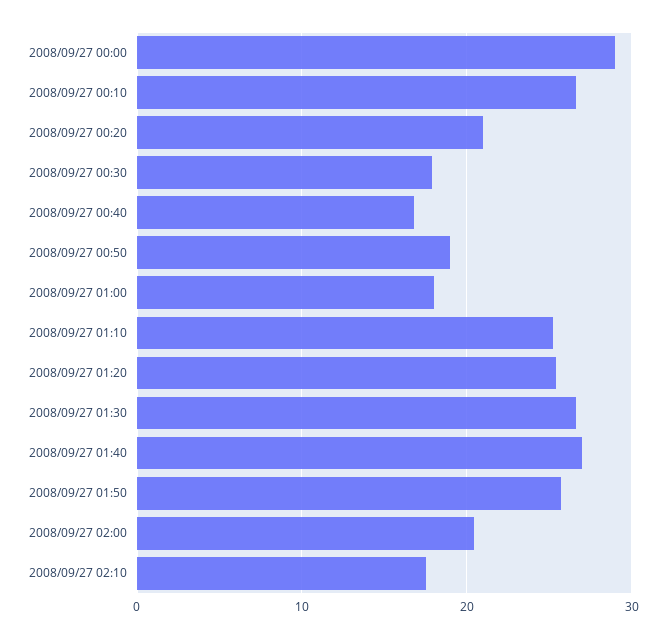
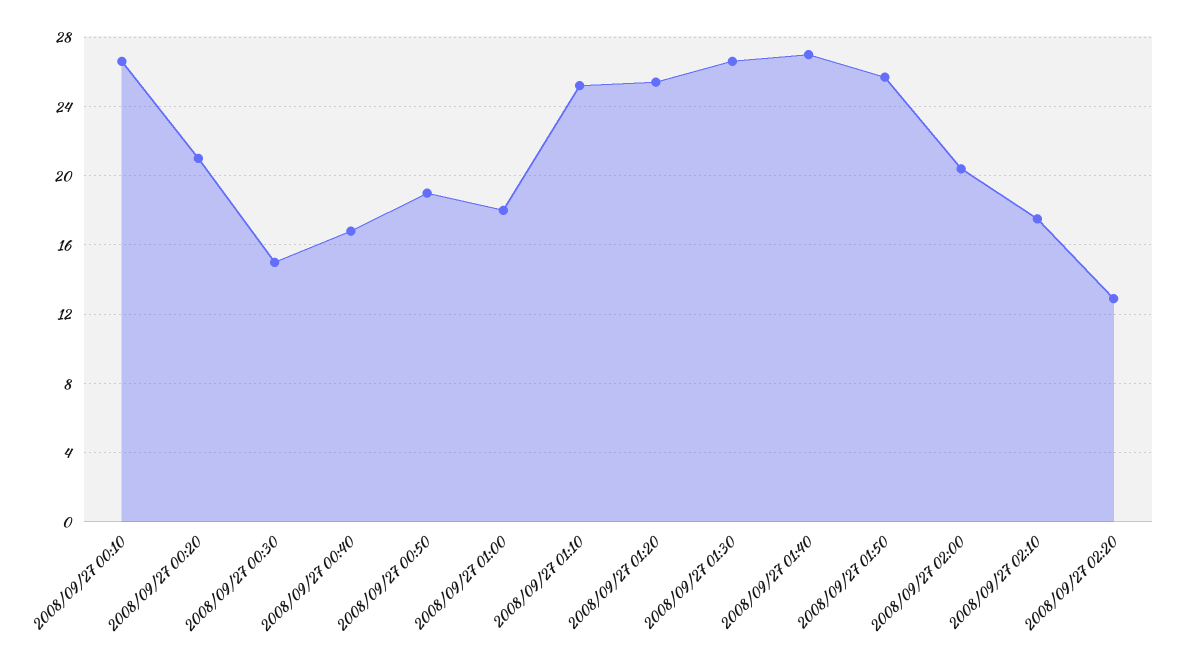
2008/09/27 00:00: 29 -> none
2008/09/27 00:30: 18 -> 15
2008/09/27 02:20: none -> 13

